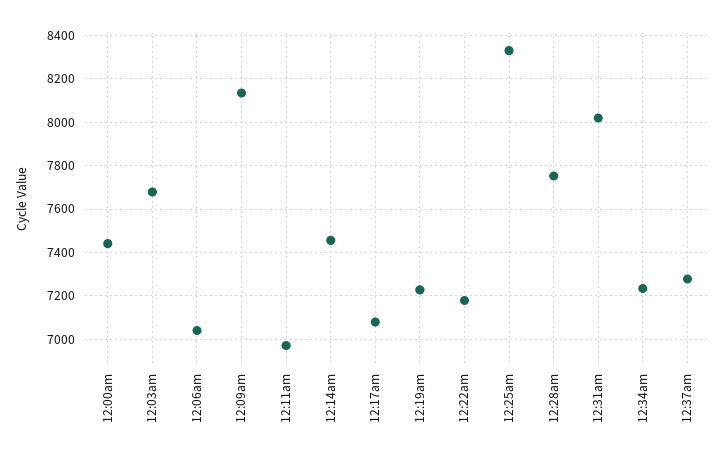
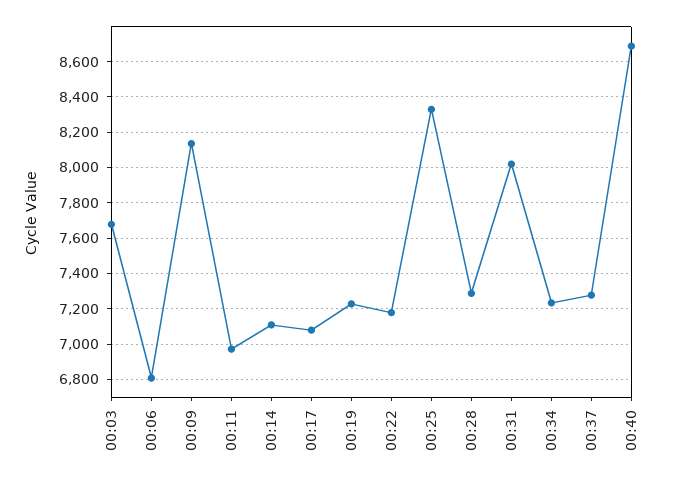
12:00am: 7450 -> none
12:06am: 7050 -> 6800
12:14am: 7450 -> 7100
12:28am: 7750 -> 7300
00:40: none -> 8700

